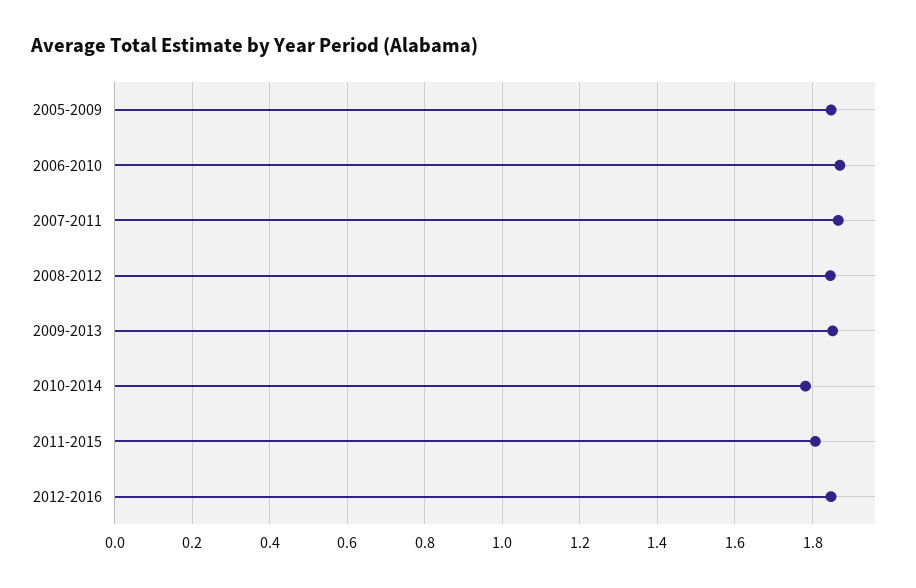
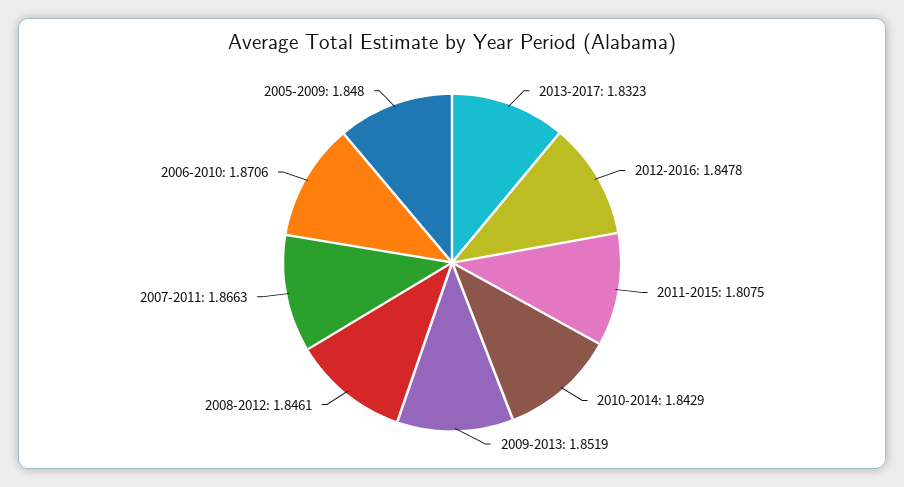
2010-2014: 1.78 -> 1.8429
2013-2017: none -> 1.8323

